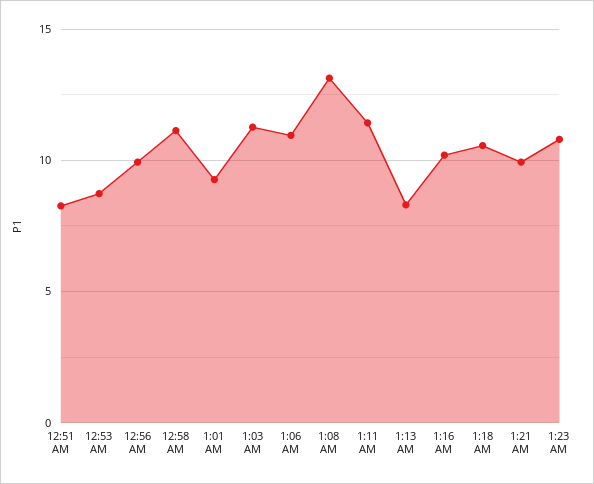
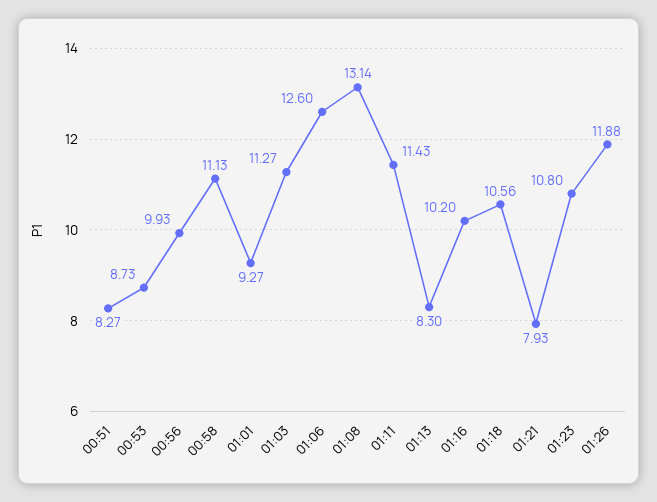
1:06 AM: 11 -> 12.6
1:21 AM: 10 -> 7.93
01:26: none -> 11.88

